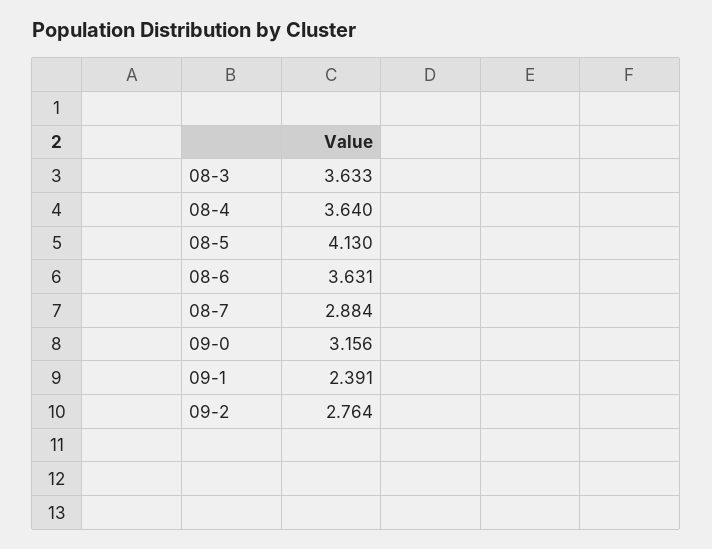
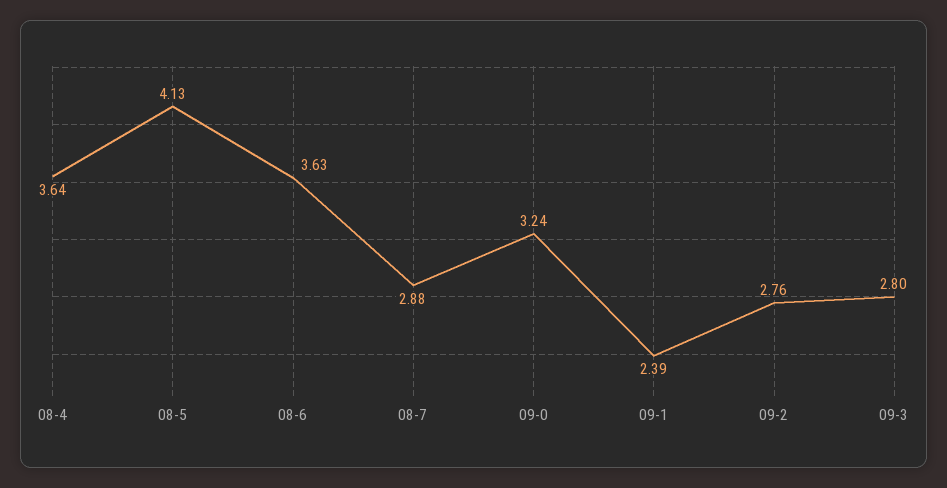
08-3: 3.633 -> none
09-0: 3.156 -> 3.24
09-3: none -> 2.8

